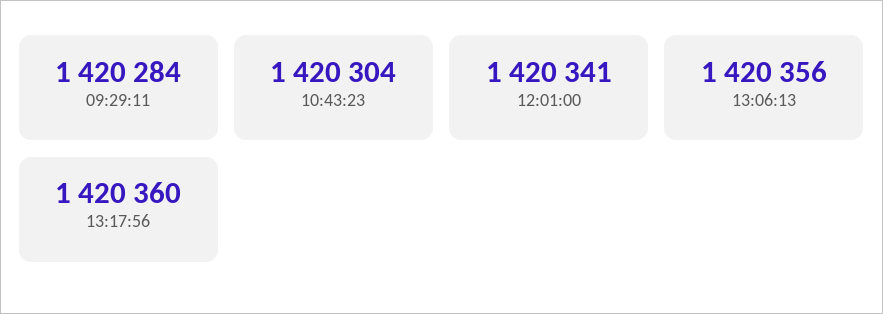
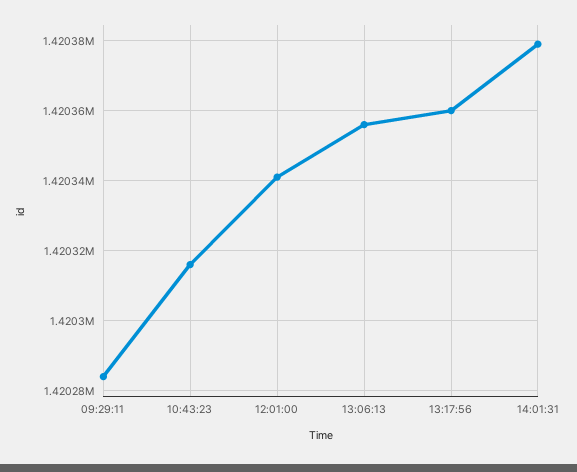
10:43:23: 1420304 -> 1420315
14:01:31: none -> 1420380

